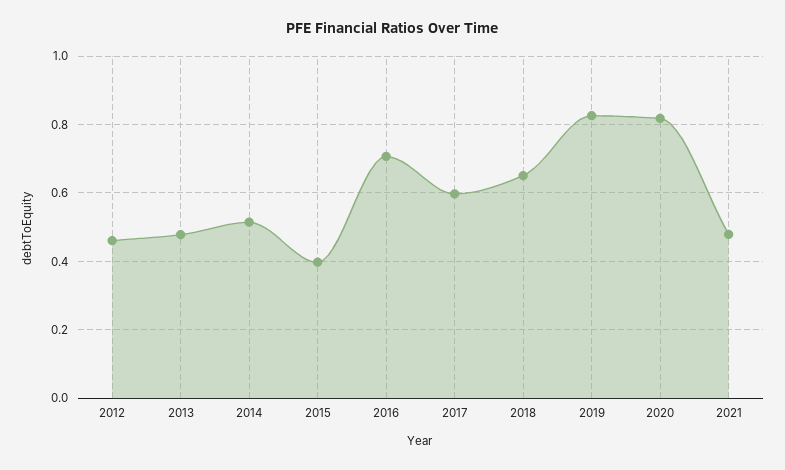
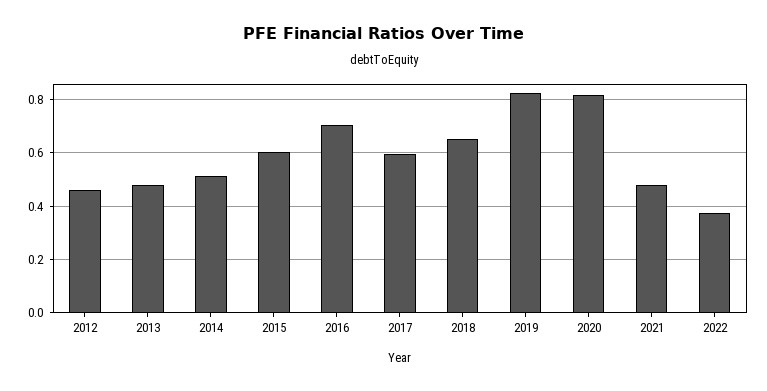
2015: 0.4 -> 0.6
2022: none -> 0.375

